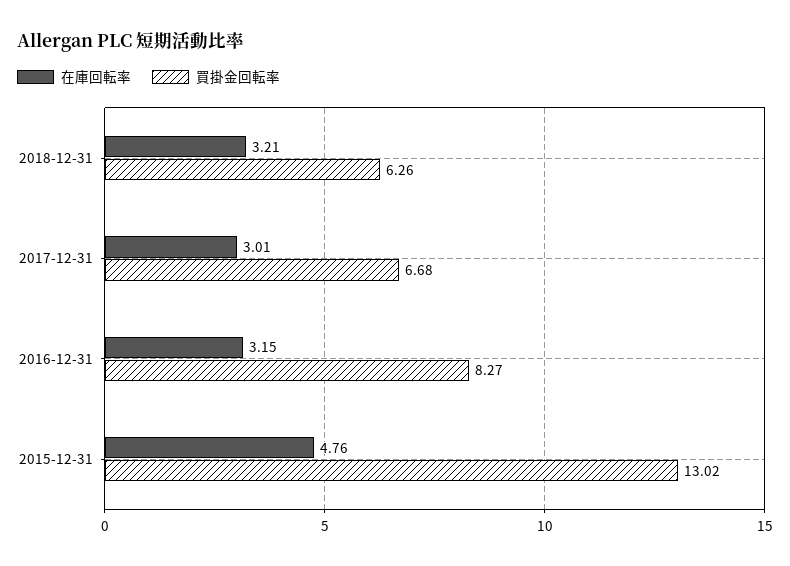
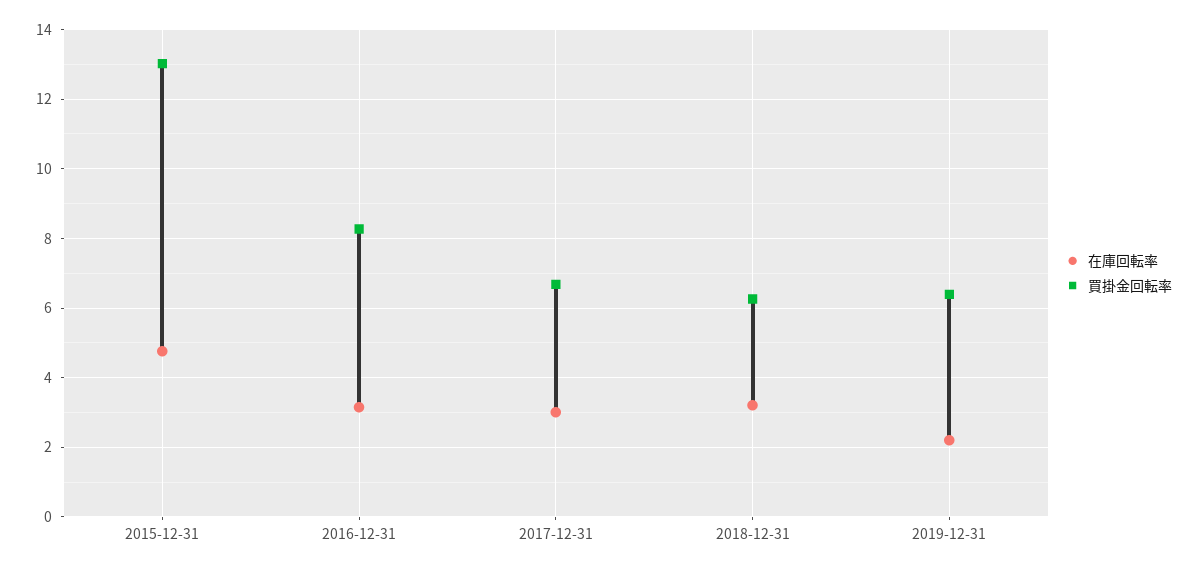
在庫回転率, 2019-12-31: none -> 2.2
買掛金回転率, 2019-12-31: none -> 6.4

